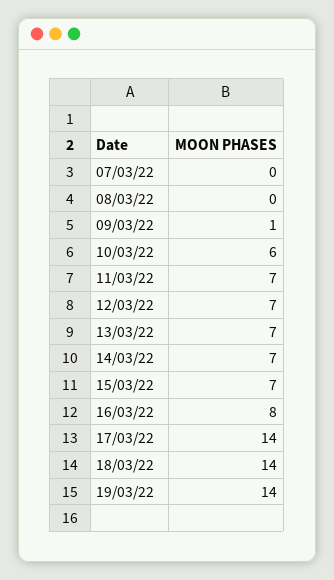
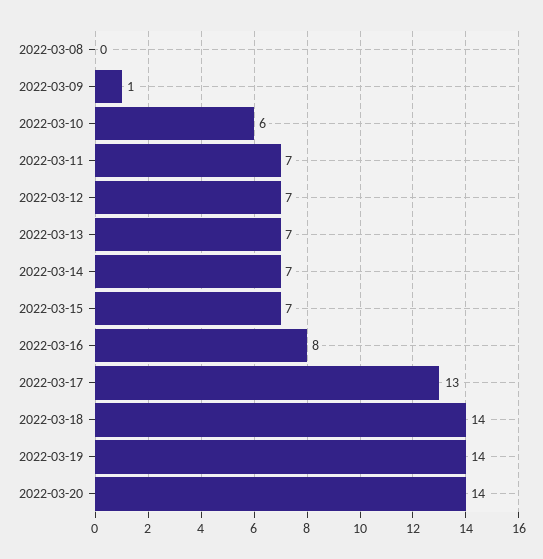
07/03/22: 0 -> none
17/03/22: 14 -> 13
2022-03-20: none -> 14

